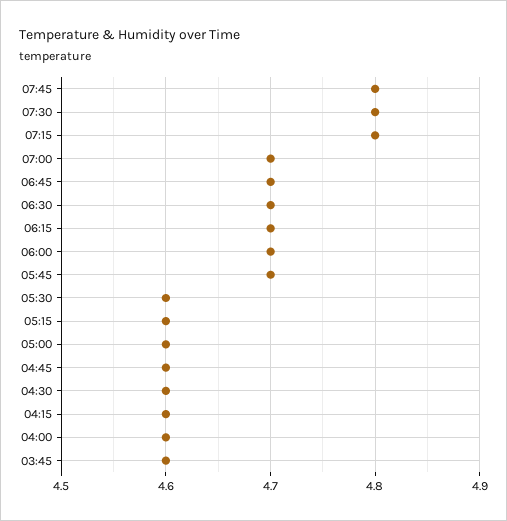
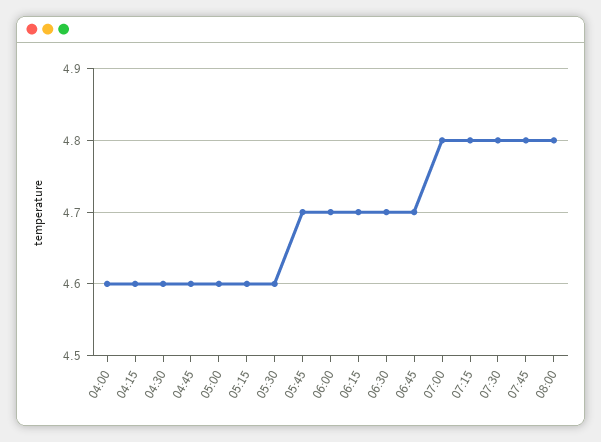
07:00: 4.7 -> 4.8
03:45: 4.6 -> none
08:00: none -> 4.8

